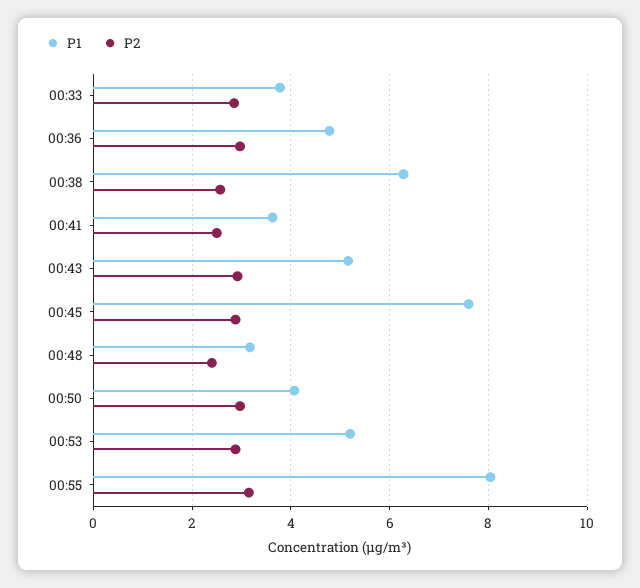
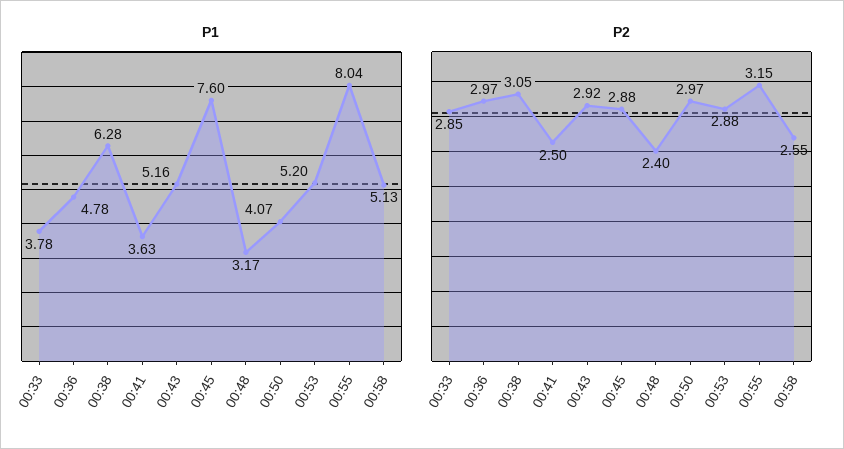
P2, 00:38: 2.6 -> 3.05
P1, 00:58: none -> 5.13
P2, 00:58: none -> 2.55

